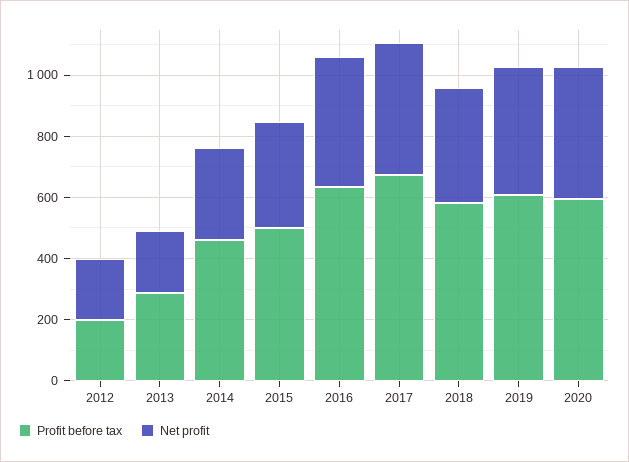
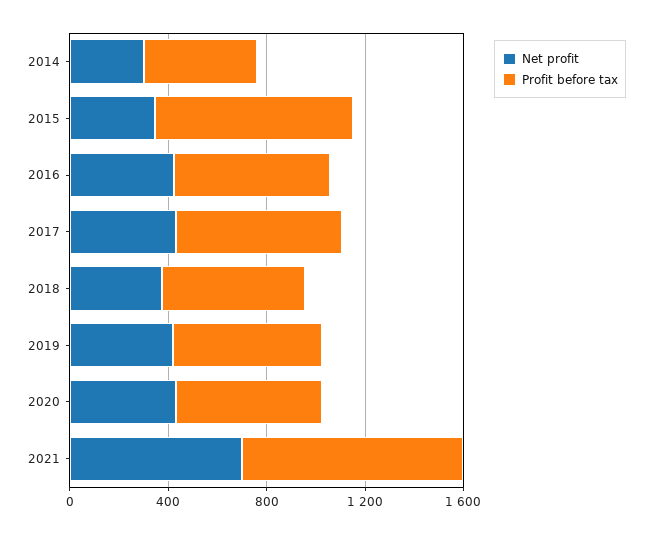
Profit before tax, 2012: 200 -> none
Net profit, 2012: 200 -> none
Profit before tax, 2013: 300 -> none
Net profit, 2013: 200 -> none
Profit before tax, 2015: 500 -> 800
Net profit, 2021: none -> 700
Profit before tax, 2021: none -> 900

